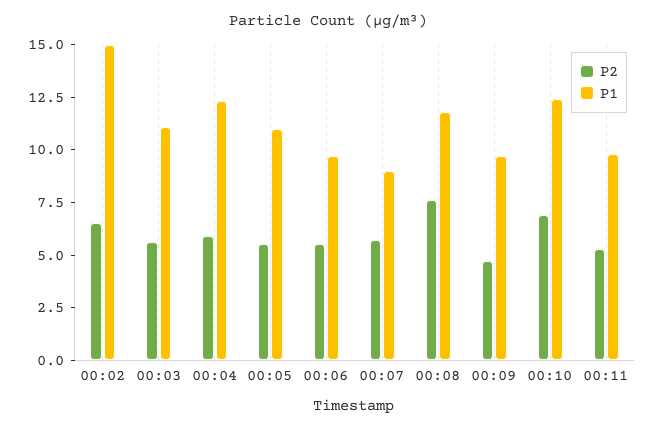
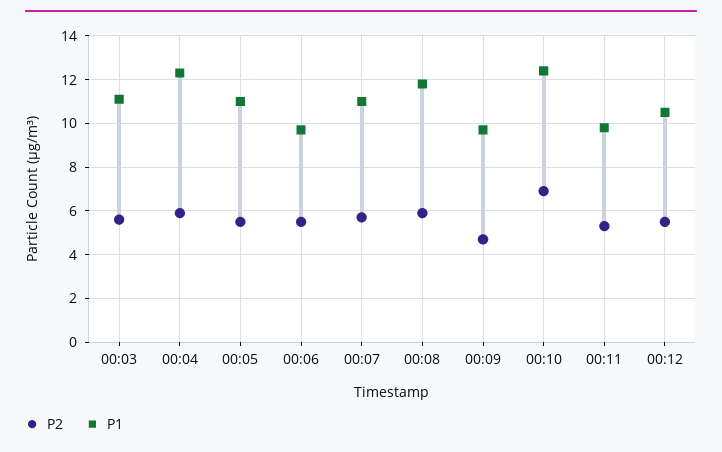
P2, 00:02: 6.5 -> none
P1, 00:02: 15 -> none
P1, 00:07: 9 -> 11
P2, 00:08: 7.5 -> 6
P2, 00:12: none -> 5.5
P1, 00:12: none -> 10.5

